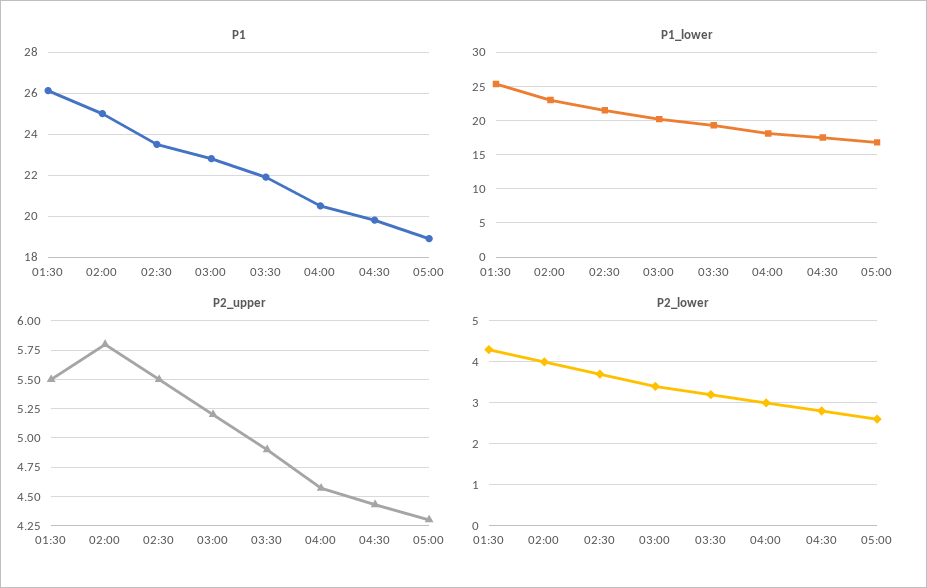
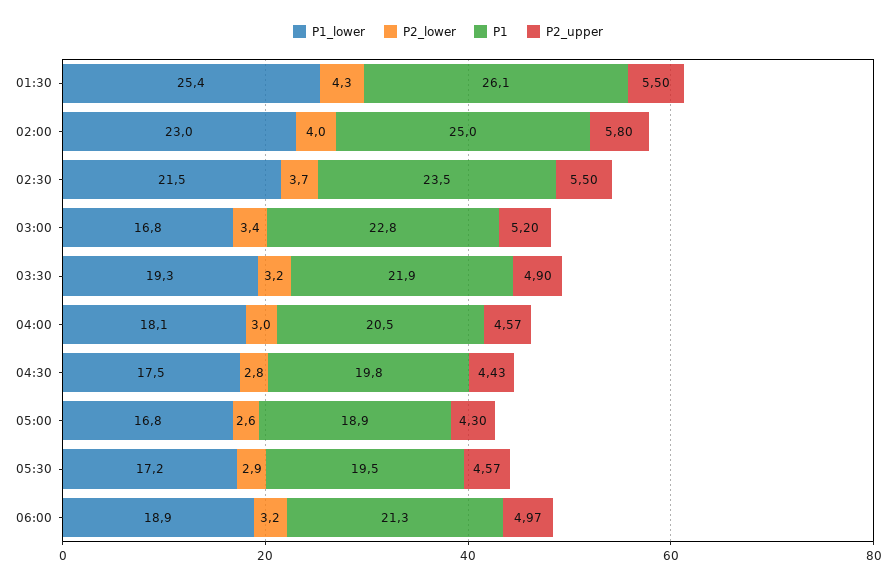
P1_lower, 03:00: 20 -> 16.8
P1_lower, 05:30: none -> 17.2
P2_lower, 05:30: none -> 2.9
P1, 05:30: none -> 19.5
P2_upper, 05:30: none -> 4.57
P1_lower, 06:00: none -> 18.9
P2_lower, 06:00: none -> 3.2
P1, 06:00: none -> 21.3
P2_upper, 06:00: none -> 4.97

